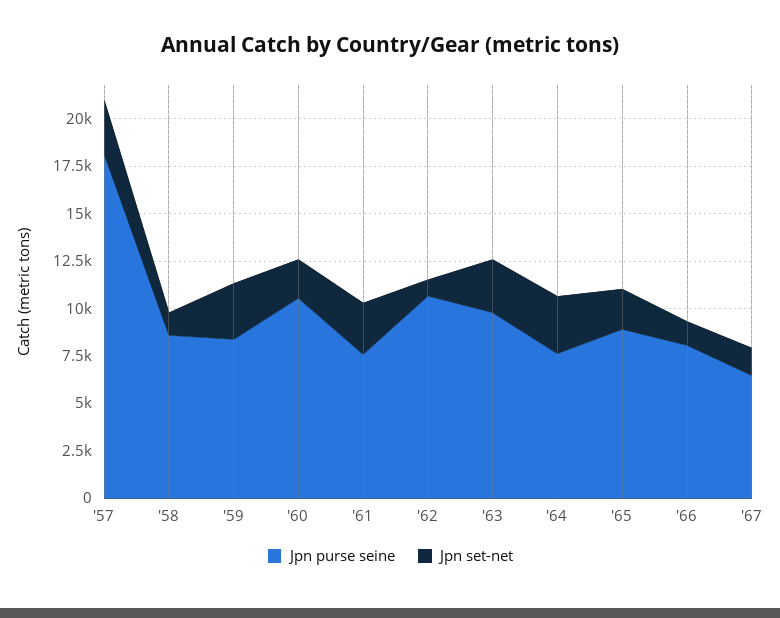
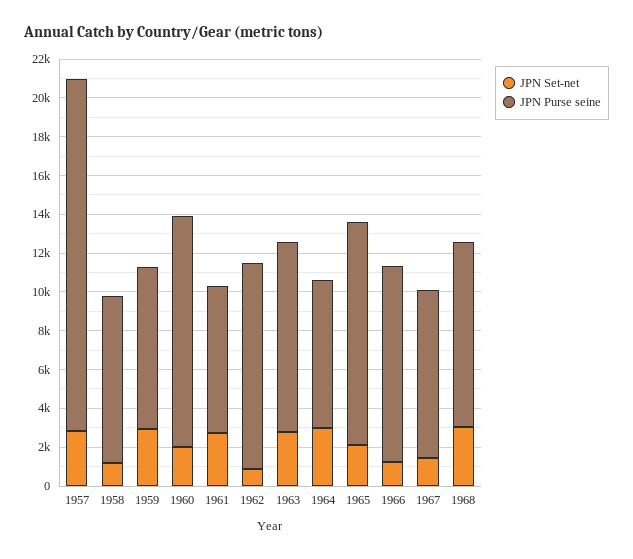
Jpn purse seine, '60: 10500 -> 12000
Jpn purse seine, '65: 9000 -> 11500
Jpn purse seine, '66: 8000 -> 10000
Jpn purse seine, '67: 6500 -> 8500
Jpn set-net, 1968: none -> 3000
Jpn purse seine, 1968: none -> 9500

